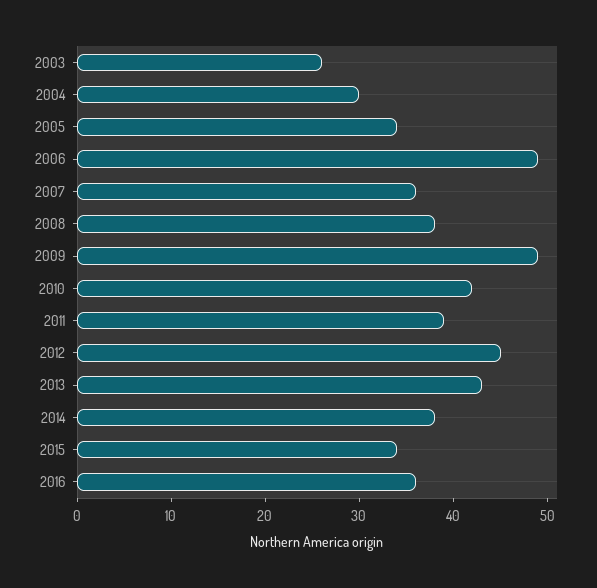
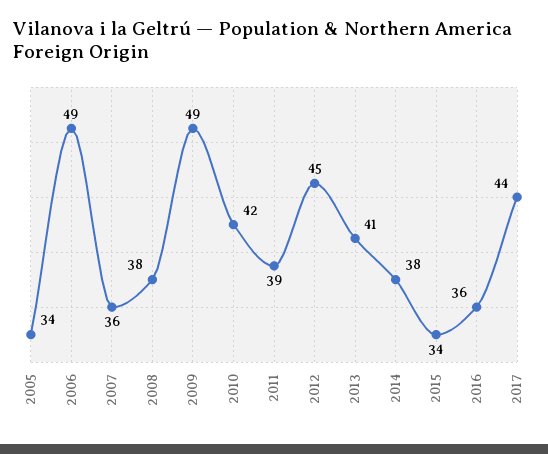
2003: 26 -> none
2004: 30 -> none
2013: 43 -> 41
2017: none -> 44

